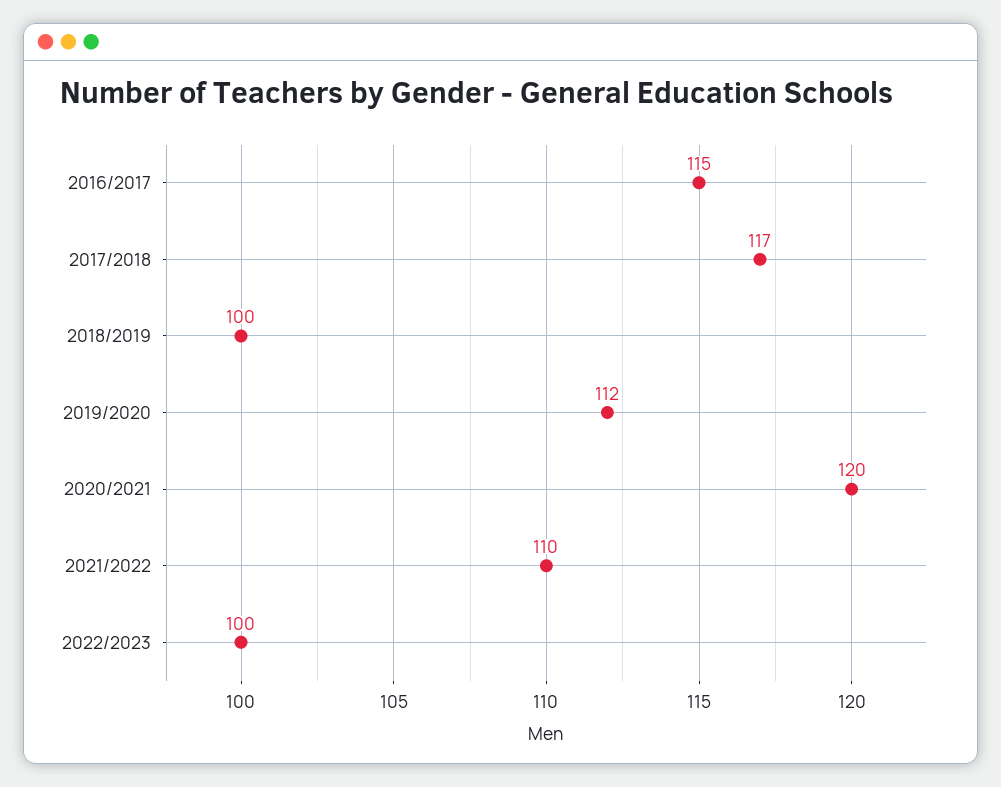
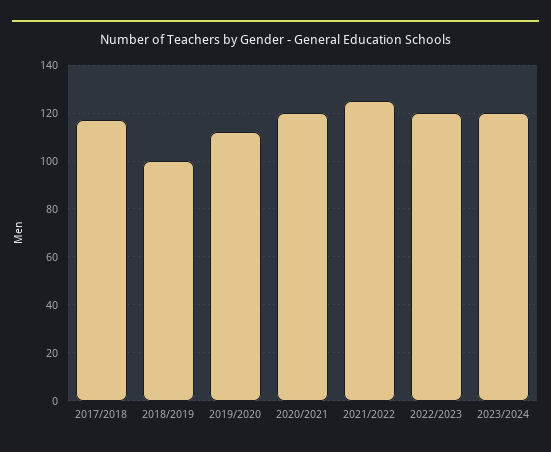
2016/2017: 115 -> none
2021/2022: 110 -> 125
2022/2023: 100 -> 120
2023/2024: none -> 120

